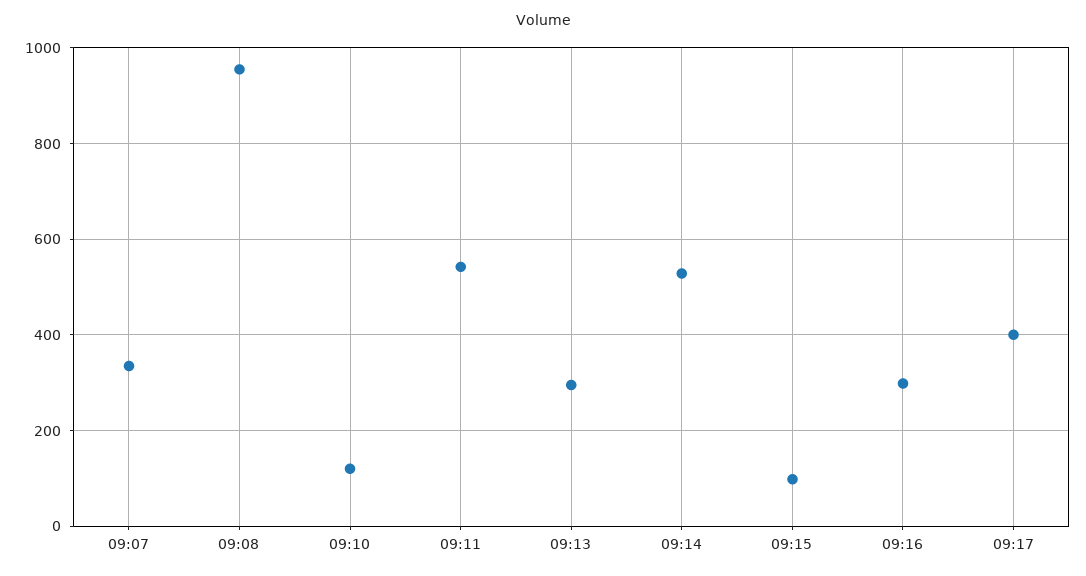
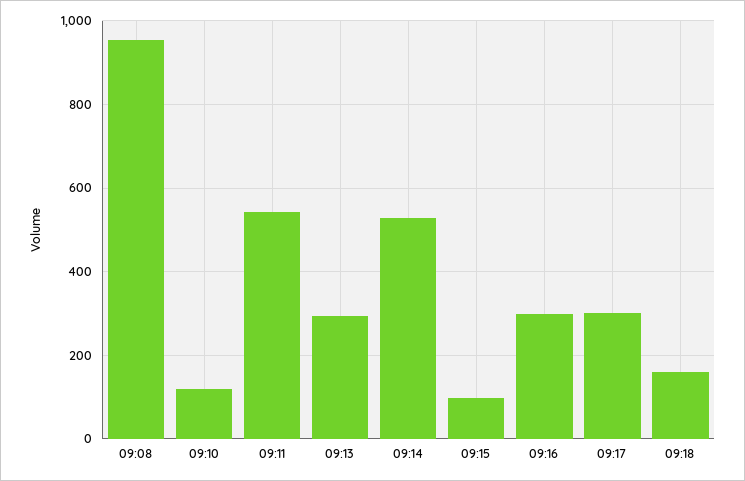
09:07: 340 -> none
09:17: 400 -> 300
09:18: none -> 160

